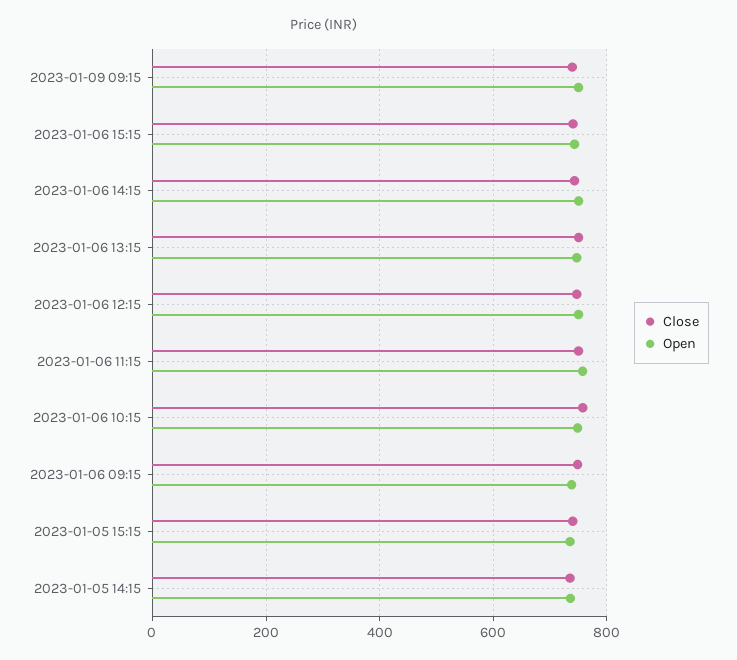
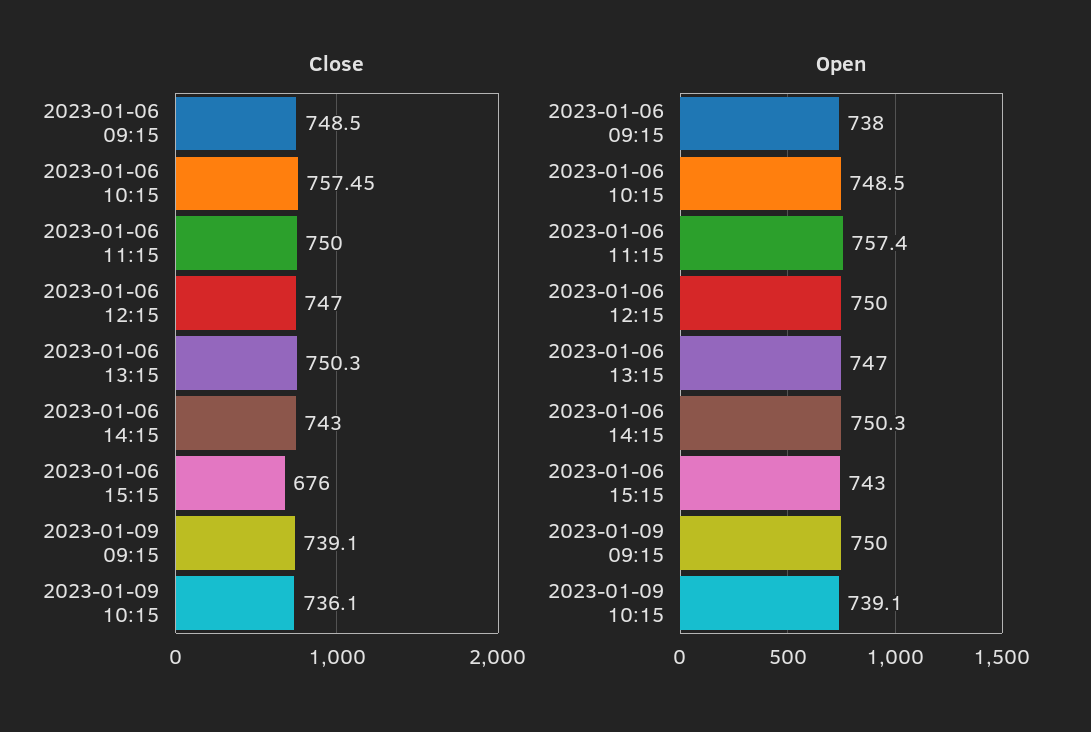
Close, 2023-01-06 15:15: 740 -> 676
Close, 2023-01-05 15:15: 740 -> none
Open, 2023-01-05 15:15: 740 -> none
Close, 2023-01-05 14:15: 740 -> none
Open, 2023-01-05 14:15: 740 -> none
Close, 2023-01-09 10:15: none -> 736.1
Open, 2023-01-09 10:15: none -> 739.1

